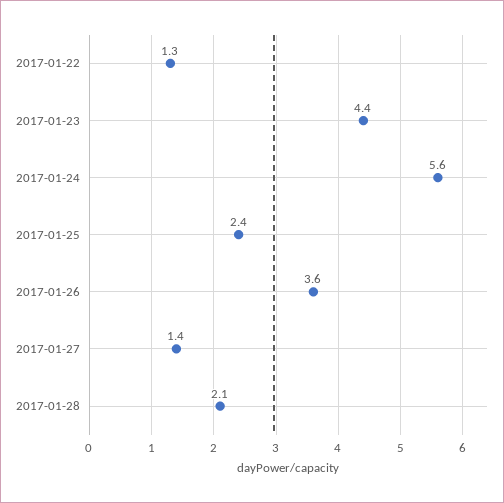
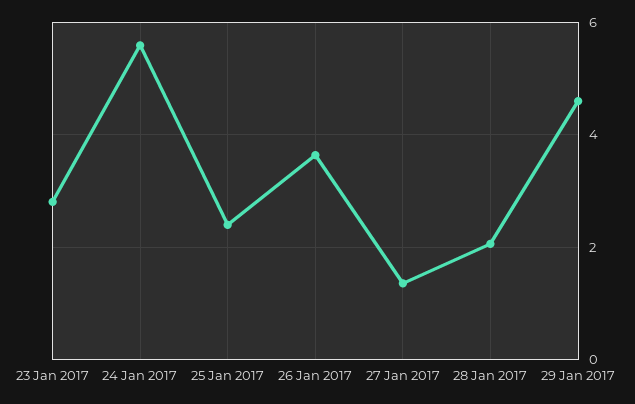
2017-01-22: 1.3 -> none
2017-01-23: 4.4 -> 2.8
29 Jan 2017: none -> 4.6

